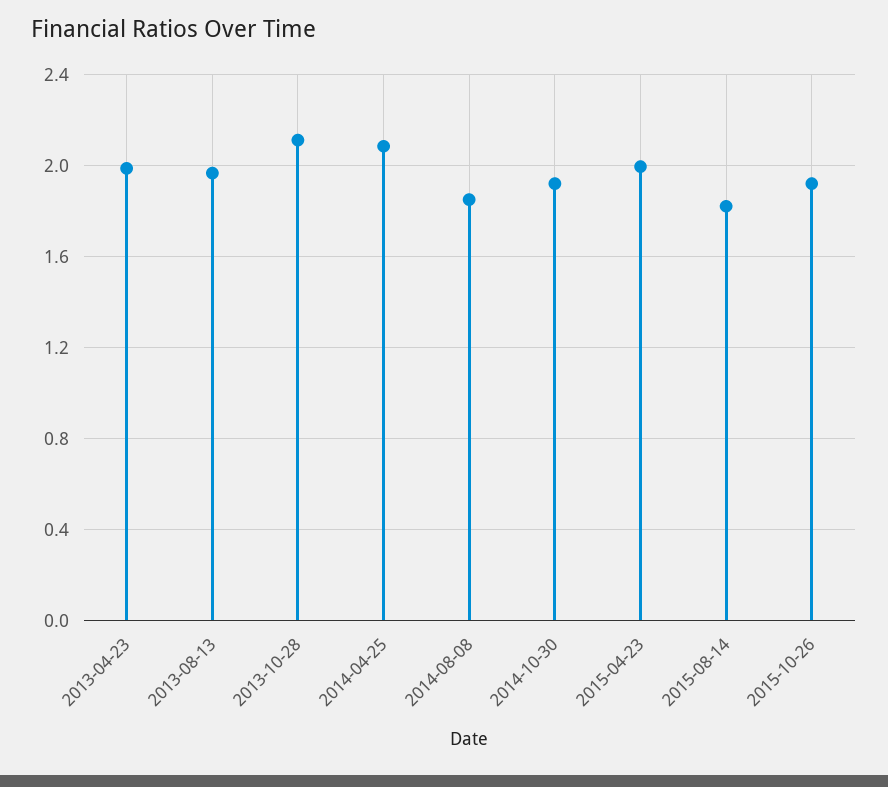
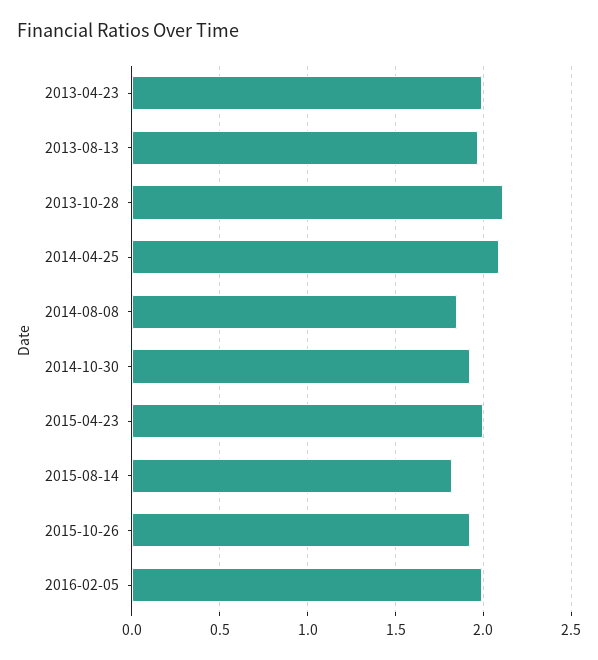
2016-02-05: none -> 2

